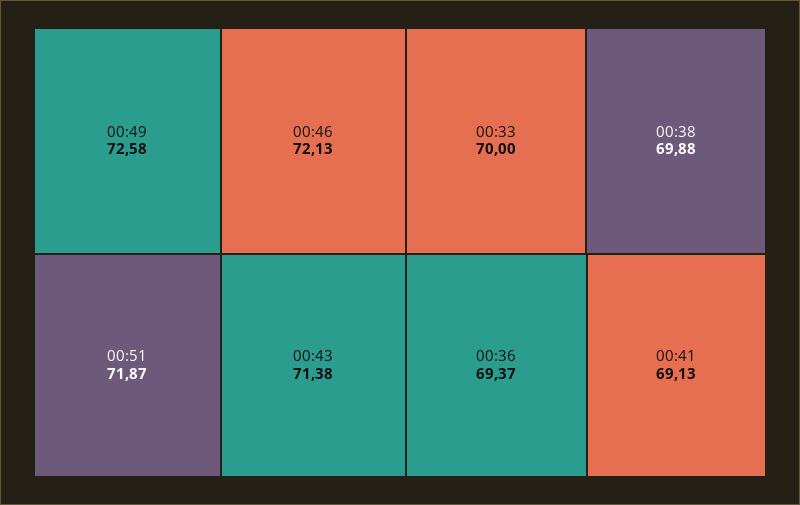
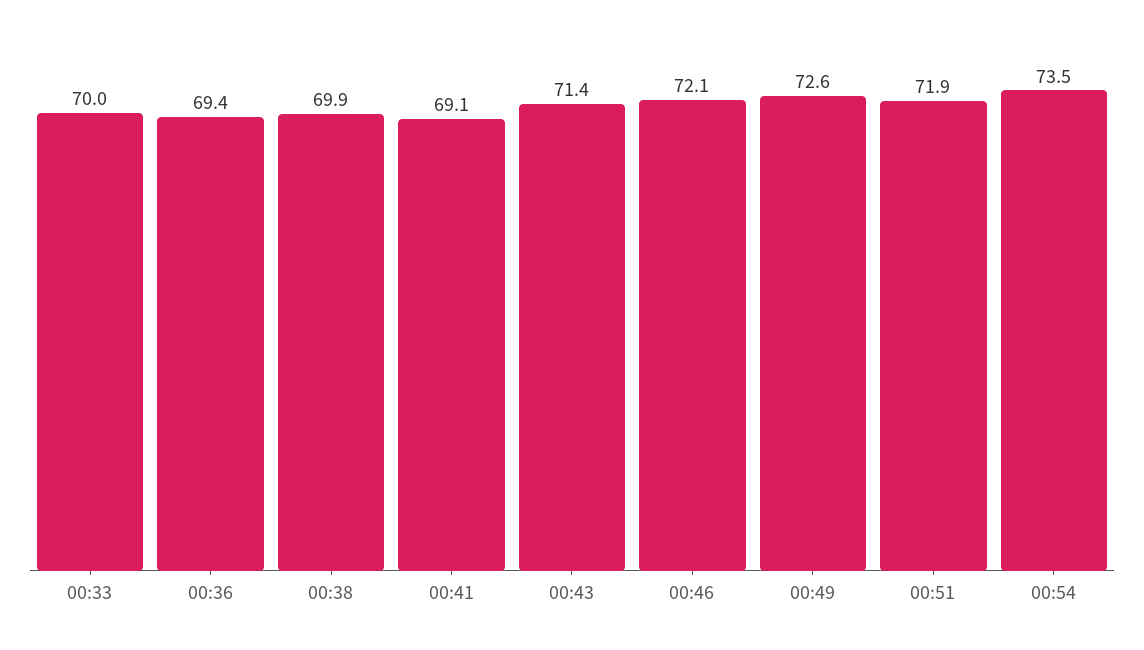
00:54: none -> 73.5

